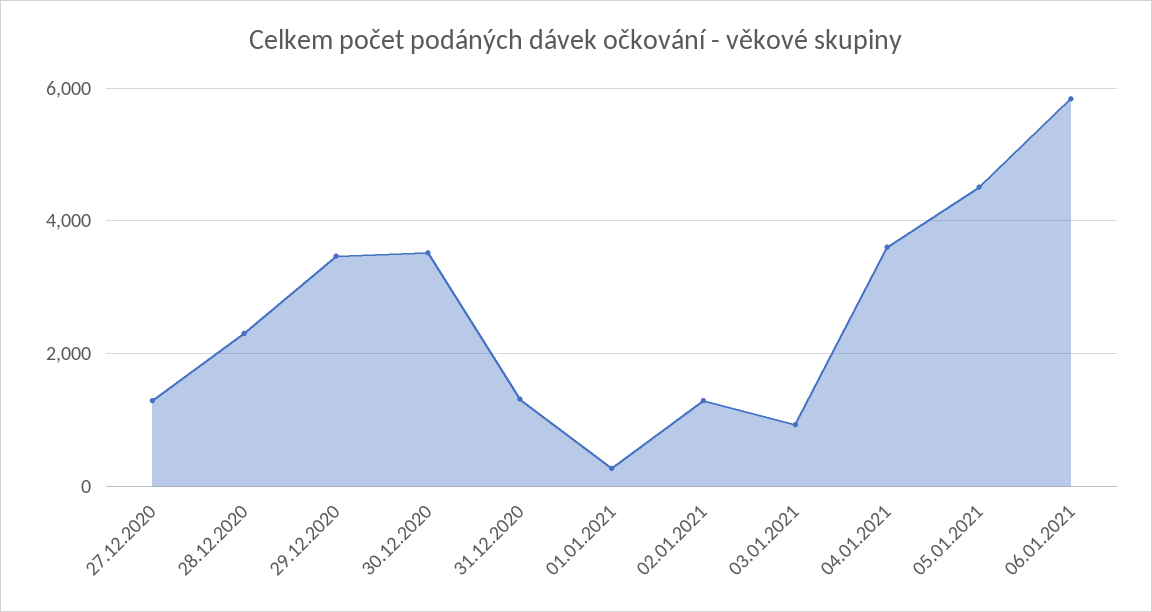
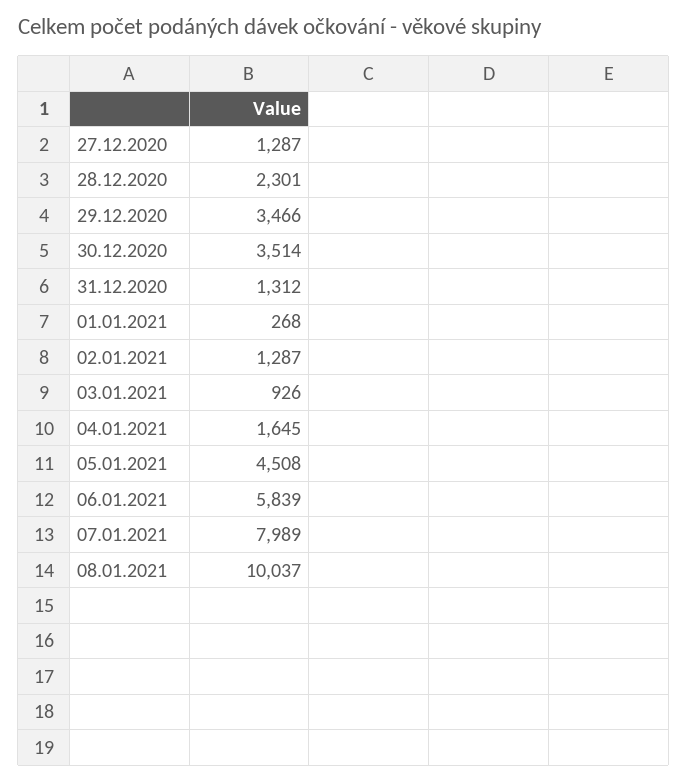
04.01.2021: 3600 -> 1645
07.01.2021: none -> 7989
08.01.2021: none -> 10037

